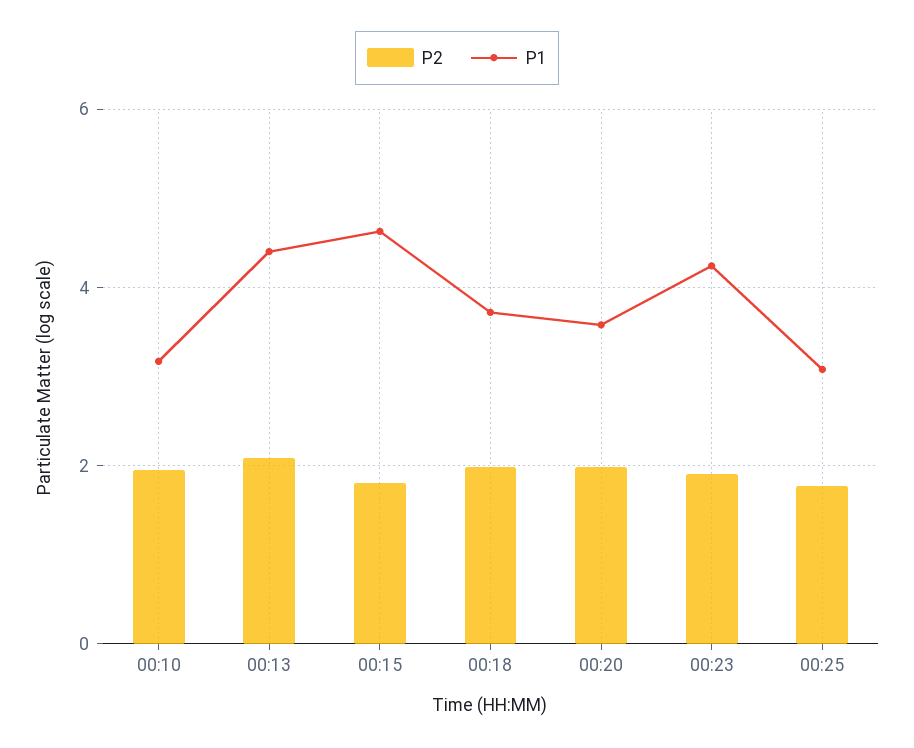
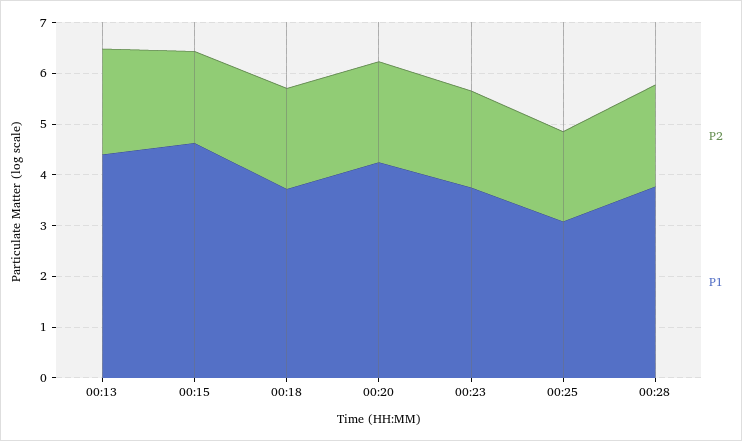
P2, 00:10: 2 -> none
P1, 00:10: 3.2 -> none
P1, 00:20: 3.6 -> 4.2
P1, 00:23: 4.2 -> 3.8
P2, 00:28: none -> 2
P1, 00:28: none -> 3.8

